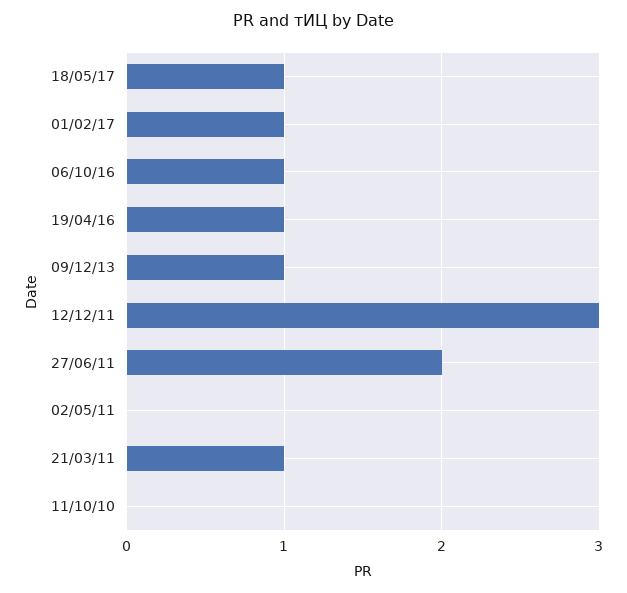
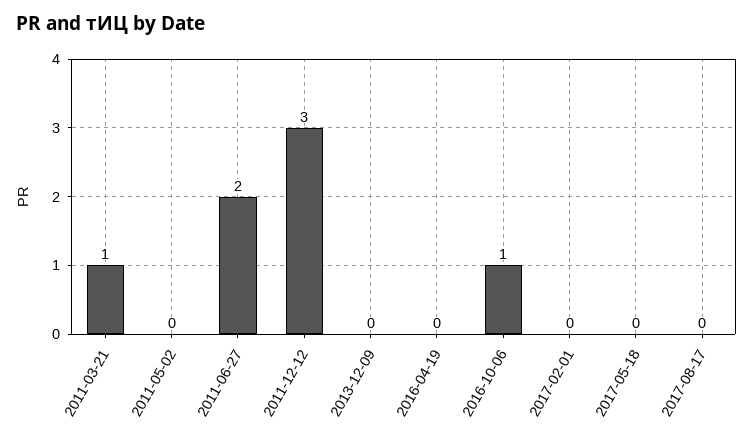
18/05/17: 1 -> 0
01/02/17: 1 -> 0
19/04/16: 1 -> 0
09/12/13: 1 -> 0
11/10/10: 0 -> none
2017-08-17: none -> 0

